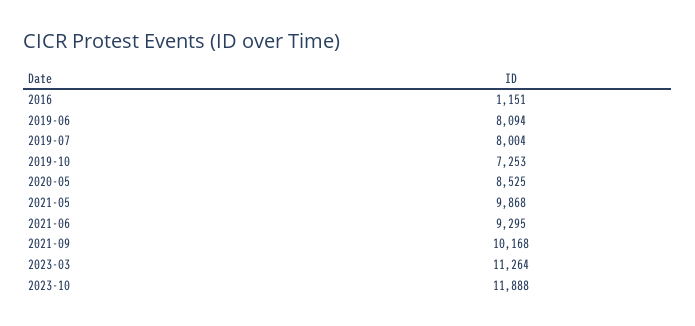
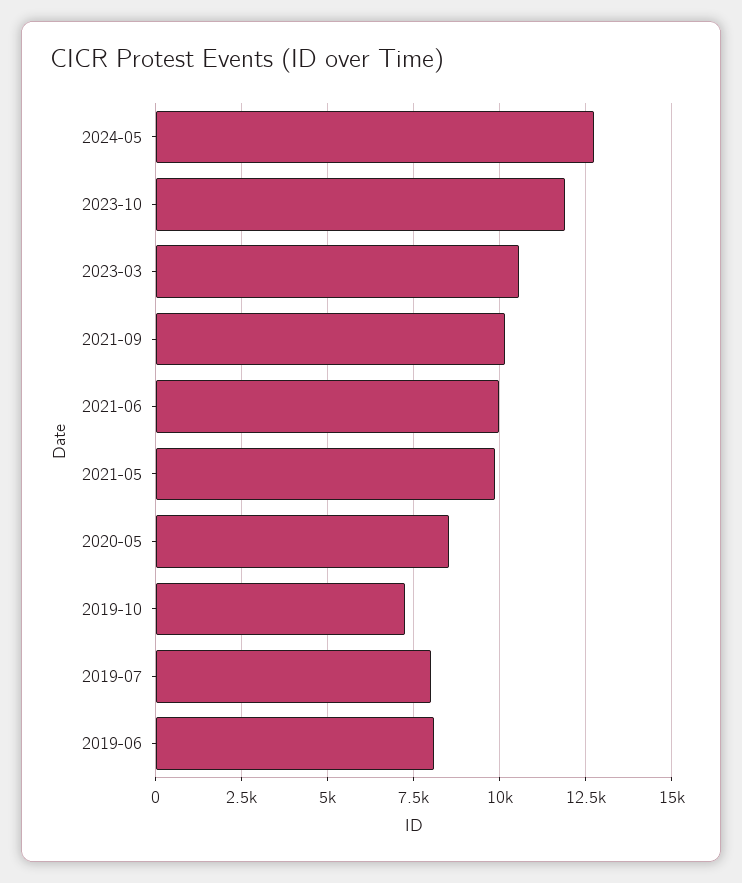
2016: 1151 -> none
2021-06: 9295 -> 10000
2023-03: 11264 -> 10500
2024-05: none -> 12750

